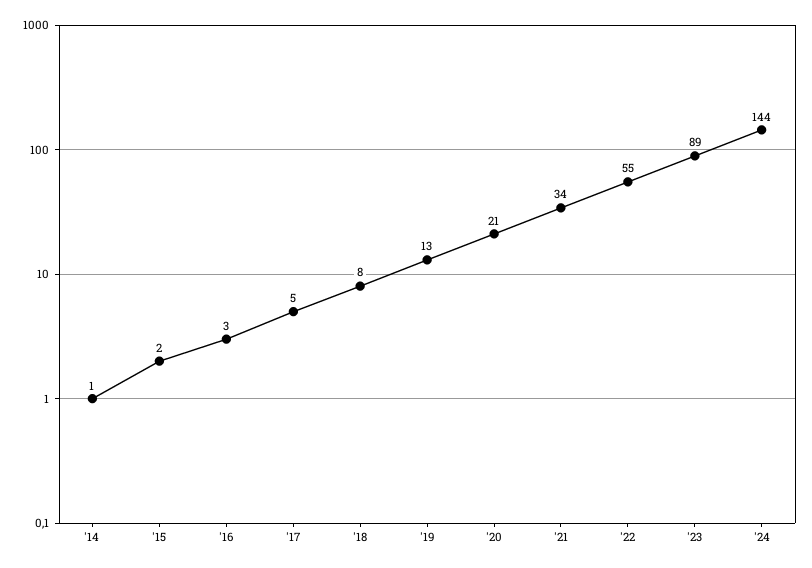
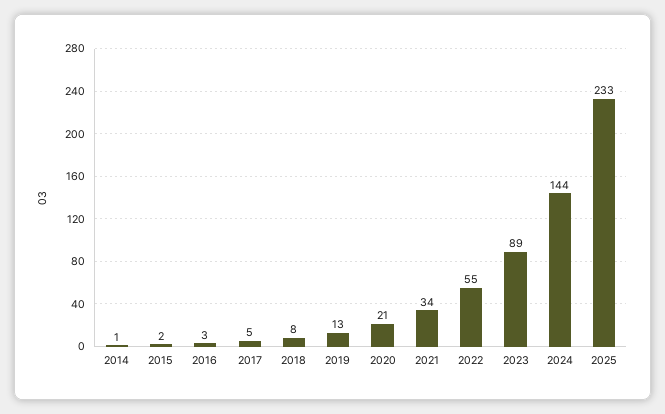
2025: none -> 233

